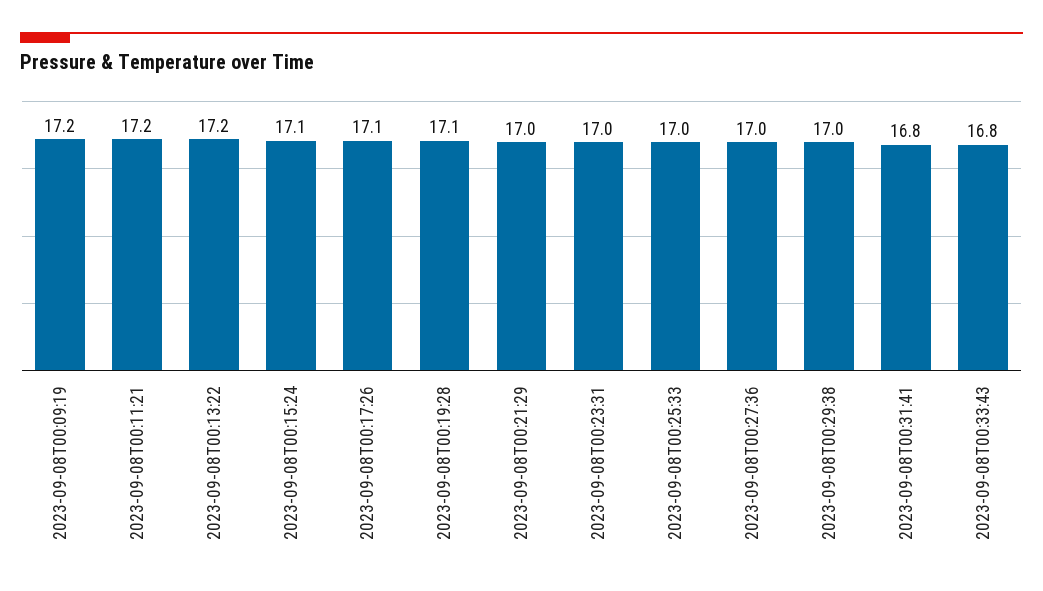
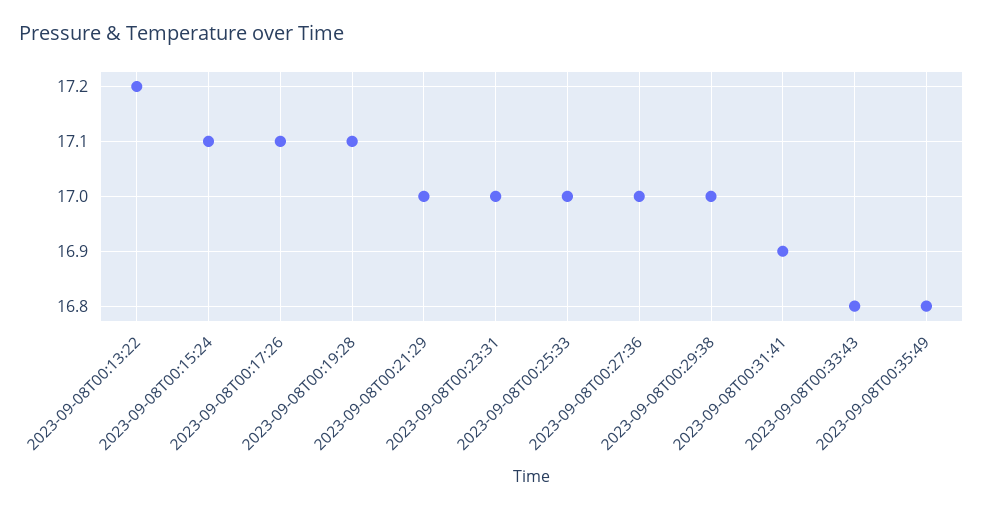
2023-09-08T00:09:19: 17.2 -> none
2023-09-08T00:11:21: 17.2 -> none
2023-09-08T00:31:41: 16.8 -> 16.9
2023-09-08T00:35:49: none -> 16.8

